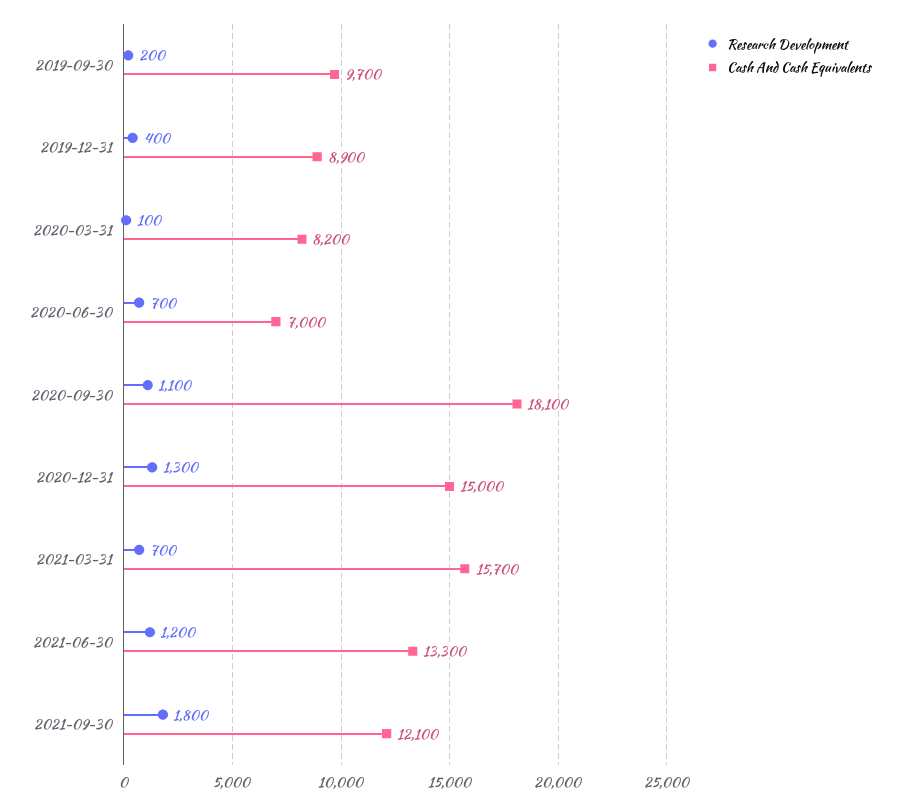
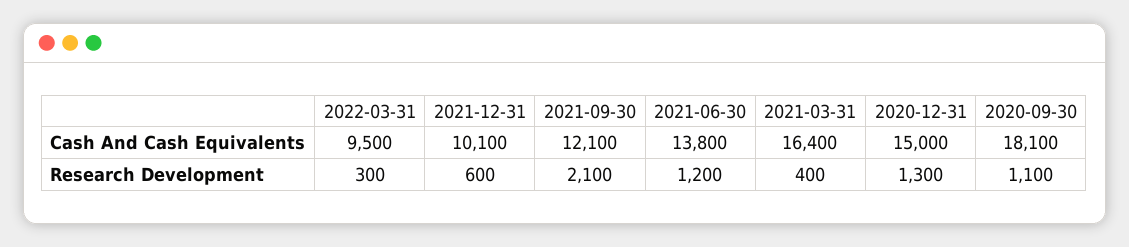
Research Development, 2019-09-30: 200 -> none
Cash And Cash Equivalents, 2019-09-30: 9700 -> none
Research Development, 2019-12-31: 400 -> none
Cash And Cash Equivalents, 2019-12-31: 8900 -> none
Research Development, 2020-03-31: 100 -> none
Cash And Cash Equivalents, 2020-03-31: 8200 -> none
Research Development, 2020-06-30: 700 -> none
Cash And Cash Equivalents, 2020-06-30: 7000 -> none
Research Development, 2021-03-31: 700 -> 400
Cash And Cash Equivalents, 2021-03-31: 15700 -> 16400
Cash And Cash Equivalents, 2021-06-30: 13300 -> 13800
Research Development, 2021-09-30: 1800 -> 2100
Cash And Cash Equivalents, 2022-03-31: none -> 9500
Cash And Cash Equivalents, 2021-12-31: none -> 10100
Research Development, 2022-03-31: none -> 300
Research Development, 2021-12-31: none -> 600

